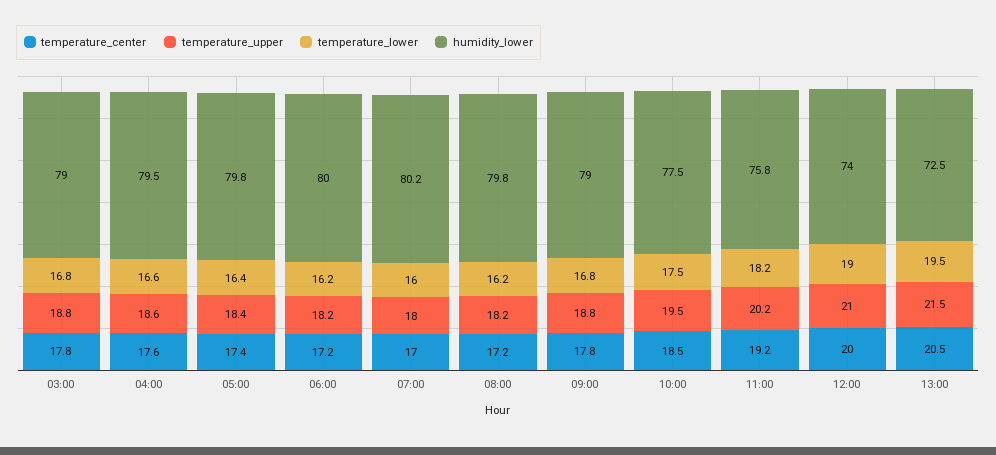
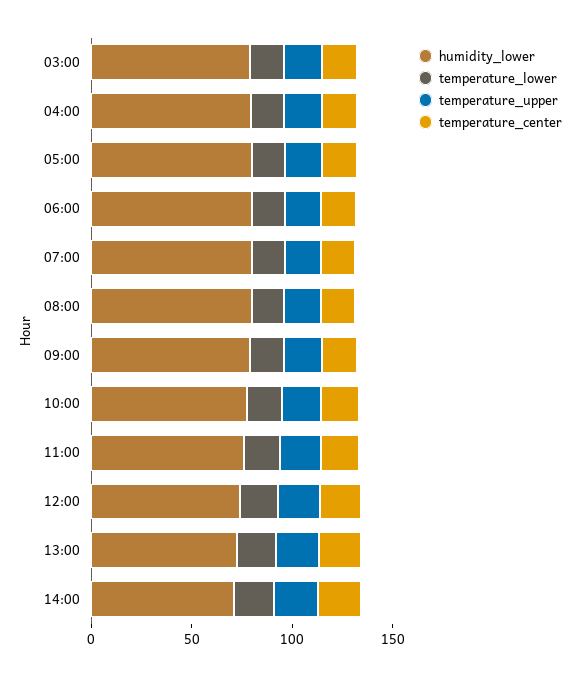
humidity_lower, 14:00: none -> 70
temperature_lower, 14:00: none -> 20
temperature_upper, 14:00: none -> 20
temperature_center, 14:00: none -> 20

